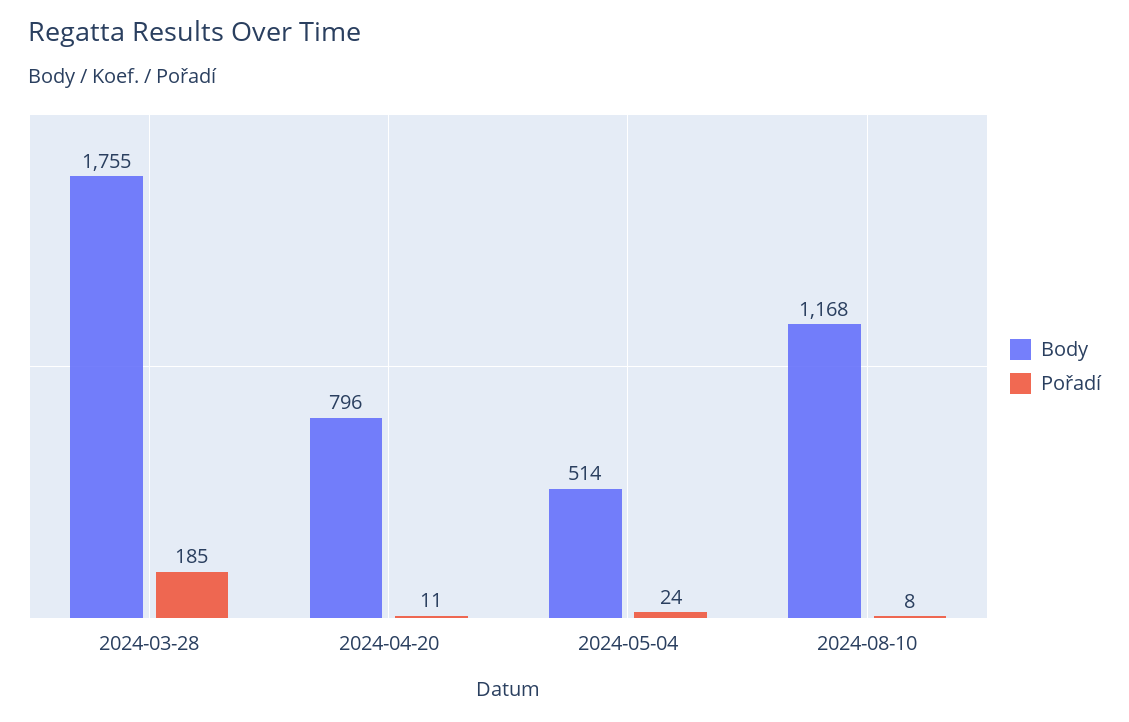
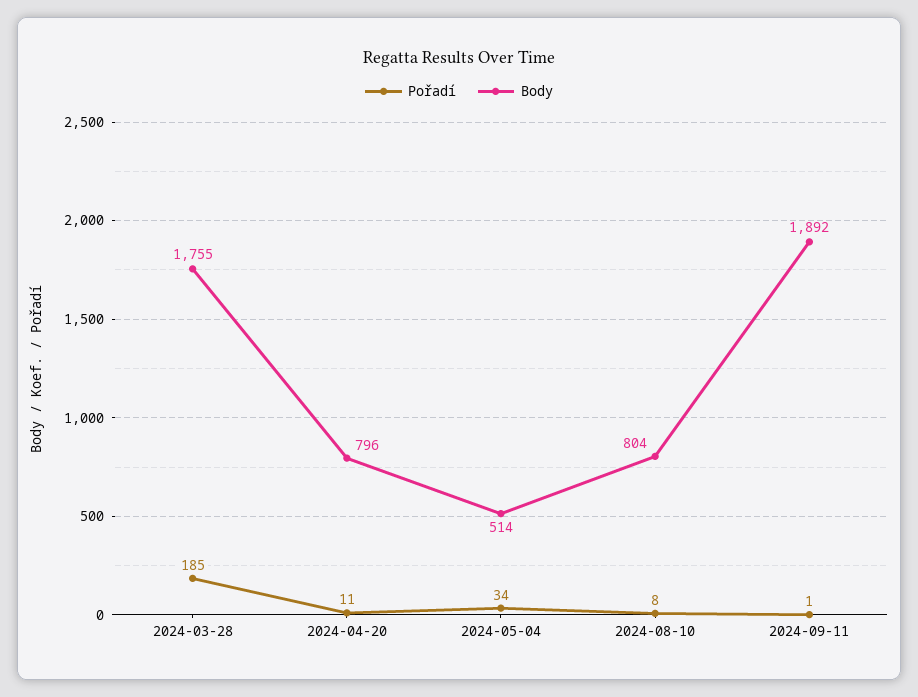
Pořadí, 2024-05-04: 24 -> 34
Body, 2024-08-10: 1168 -> 804
Pořadí, 2024-09-11: none -> 1
Body, 2024-09-11: none -> 1892

